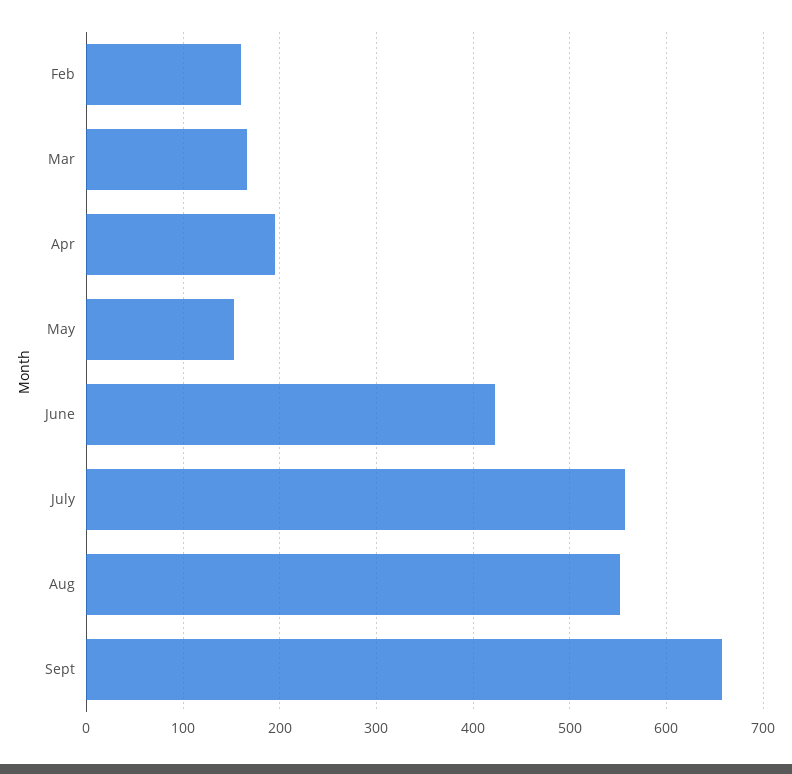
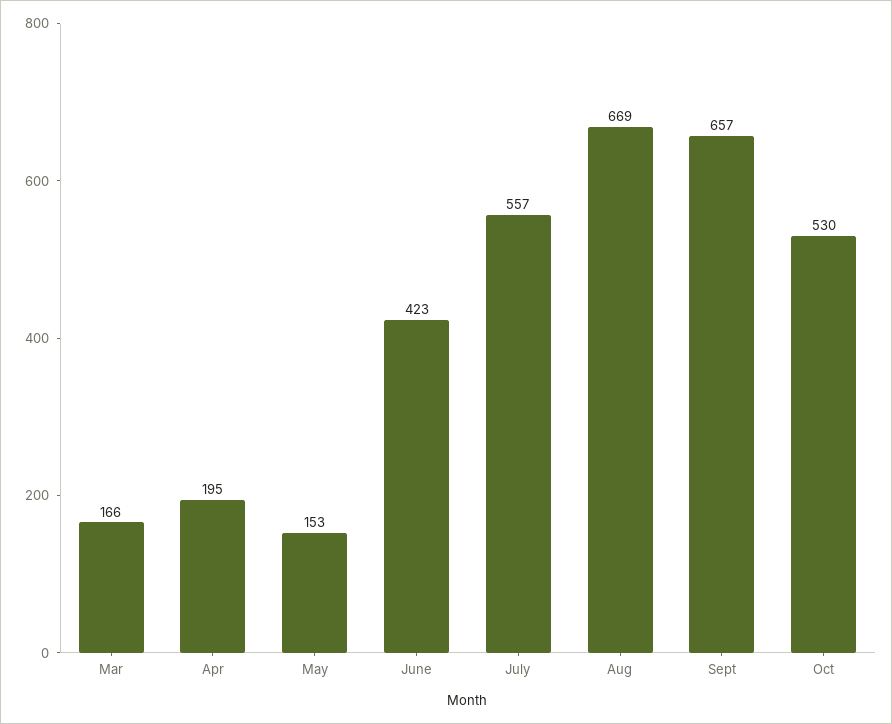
Feb: 160 -> none
Aug: 550 -> 669
Oct: none -> 530

